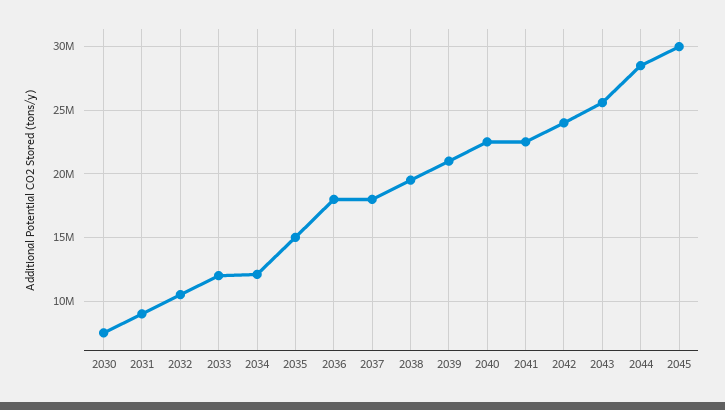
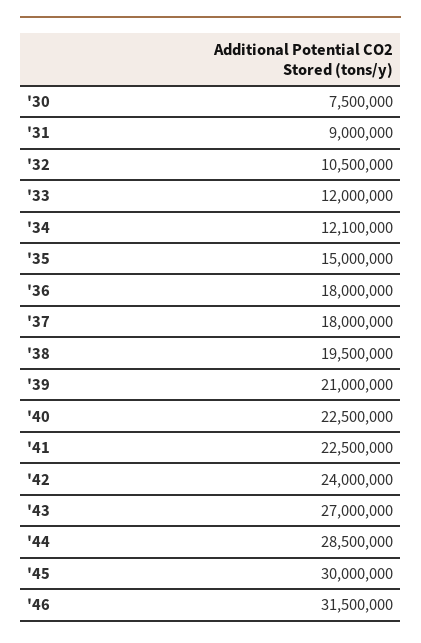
2043: 25500000 -> 27000000
'46: none -> 31500000

